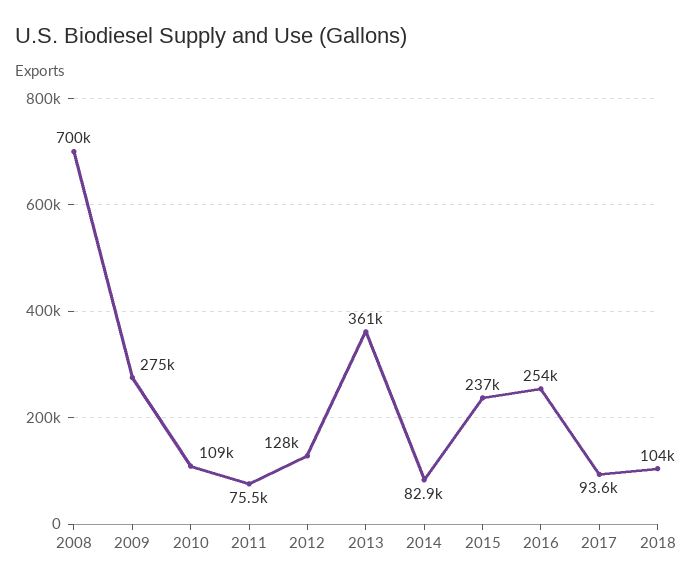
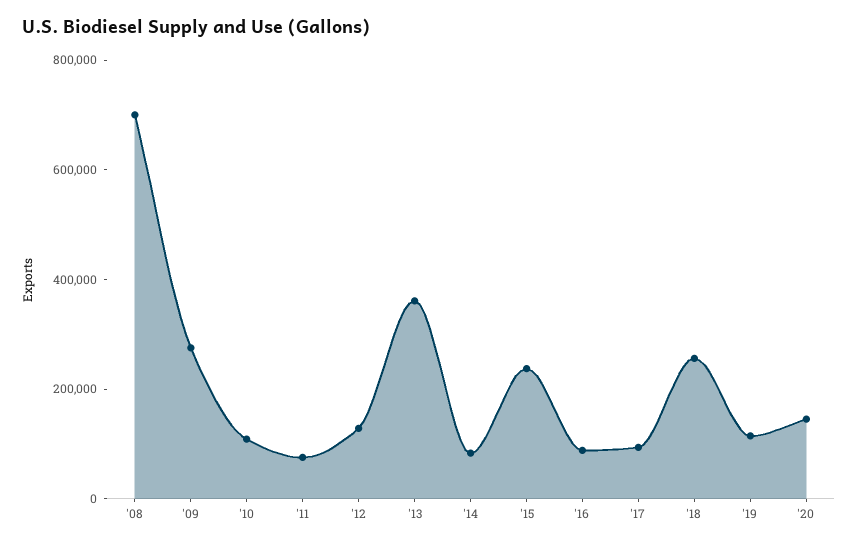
2016: 254000 -> 100000
2018: 104000 -> 250000
'19: none -> 100000
'20: none -> 150000

